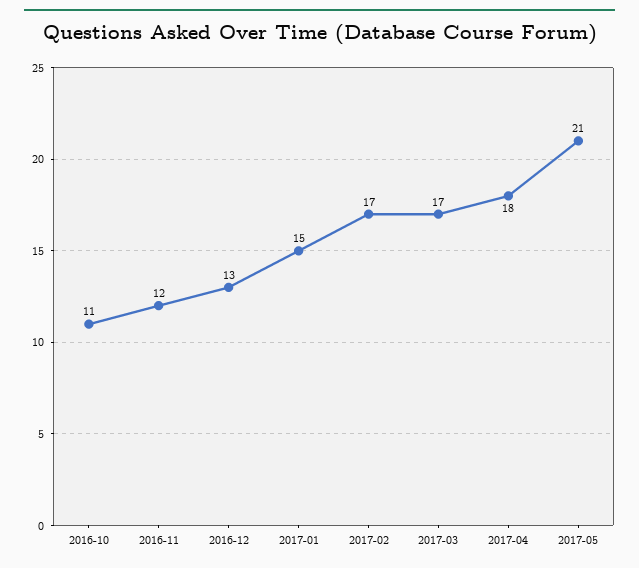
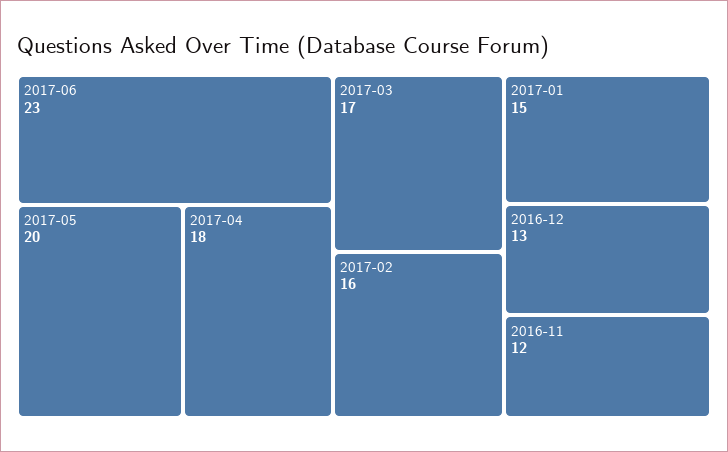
2016-10: 11 -> none
2017-02: 17 -> 16
2017-05: 21 -> 20
2017-06: none -> 23

